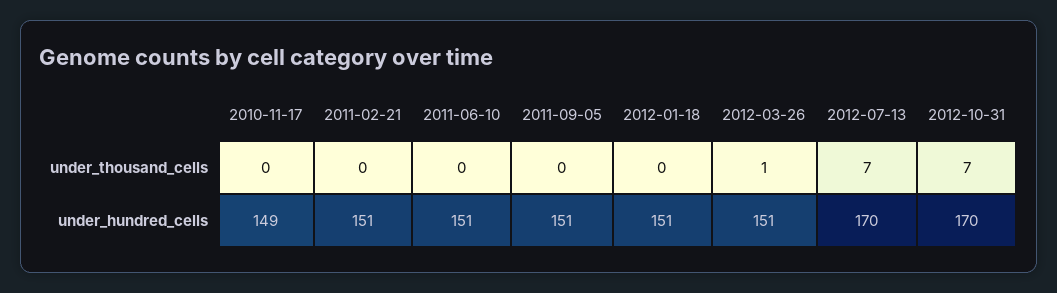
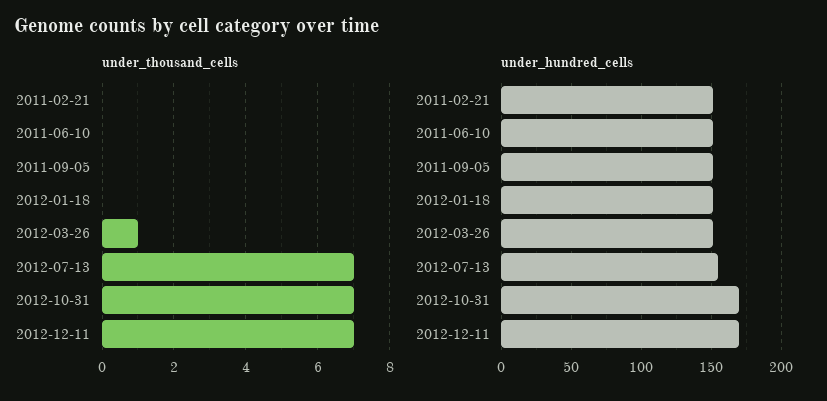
under_thousand_cells, 2010-11-17: 0 -> none
under_hundred_cells, 2010-11-17: 149 -> none
under_hundred_cells, 2012-07-13: 170 -> 155
under_thousand_cells, 2012-12-11: none -> 7
under_hundred_cells, 2012-12-11: none -> 170

